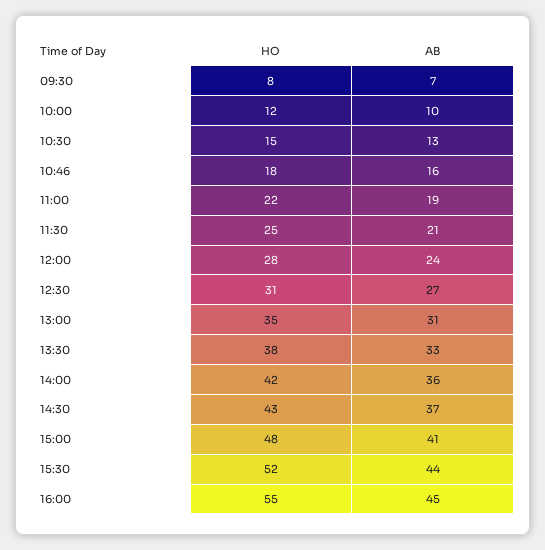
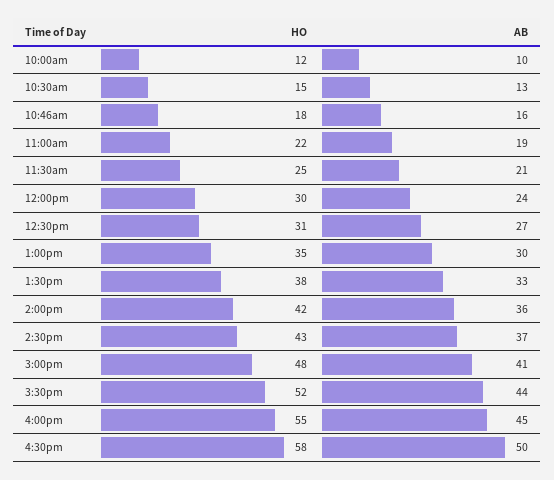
HO, 09:30: 8 -> none
AB, 09:30: 7 -> none
HO, 12:00: 28 -> 30
AB, 13:00: 31 -> 30
HO, 4:30pm: none -> 58
AB, 4:30pm: none -> 50

